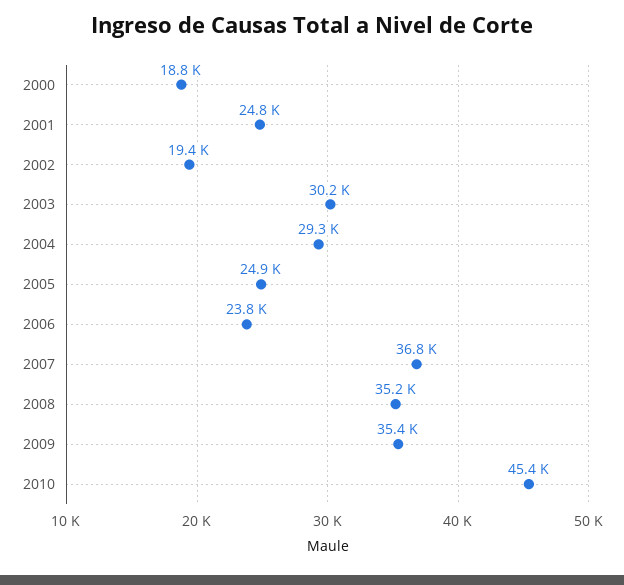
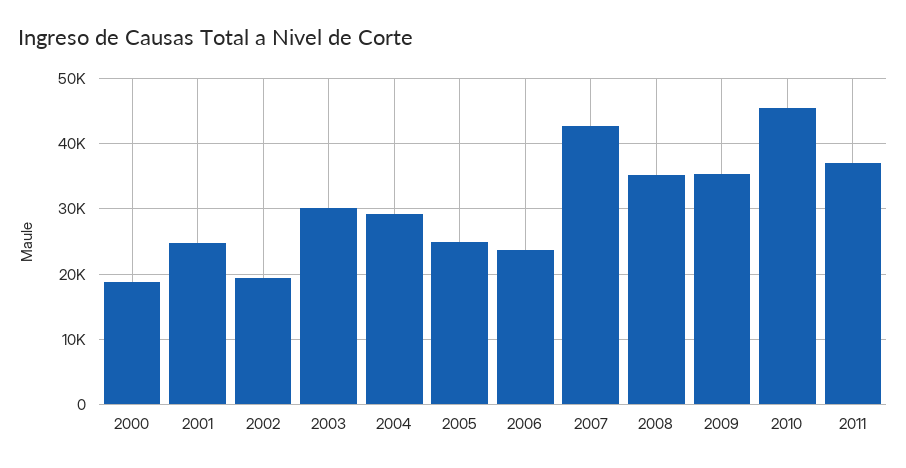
2007: 36800 -> 43000
2011: none -> 37000

